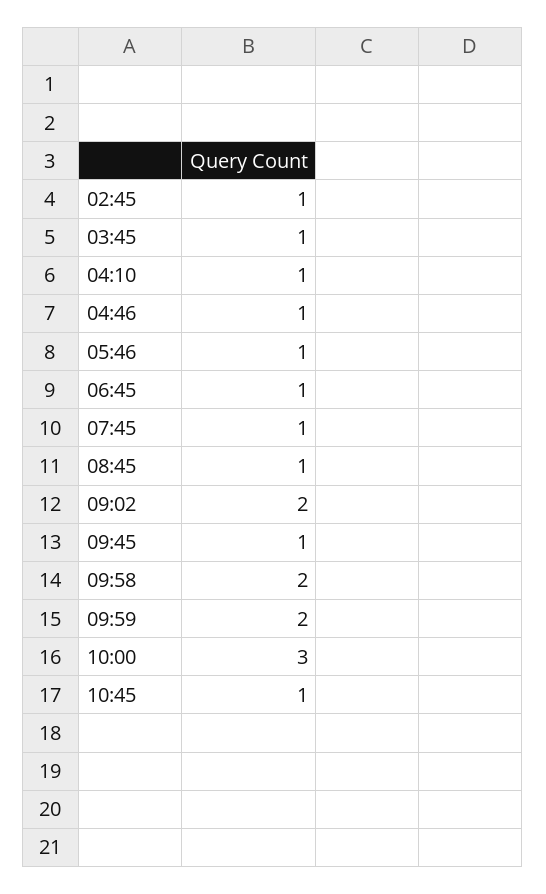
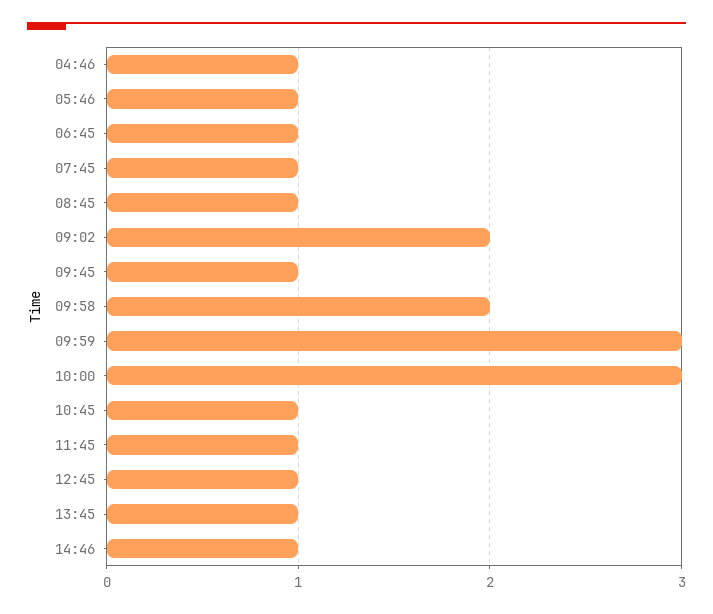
02:45: 1 -> none
03:45: 1 -> none
04:10: 1 -> none
09:59: 2 -> 3
11:45: none -> 1
12:45: none -> 1
13:45: none -> 1
14:46: none -> 1

